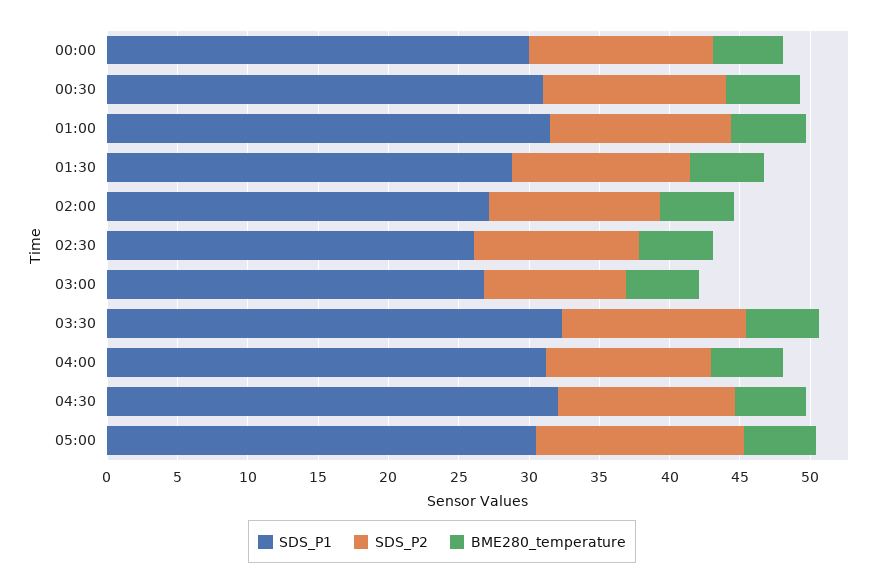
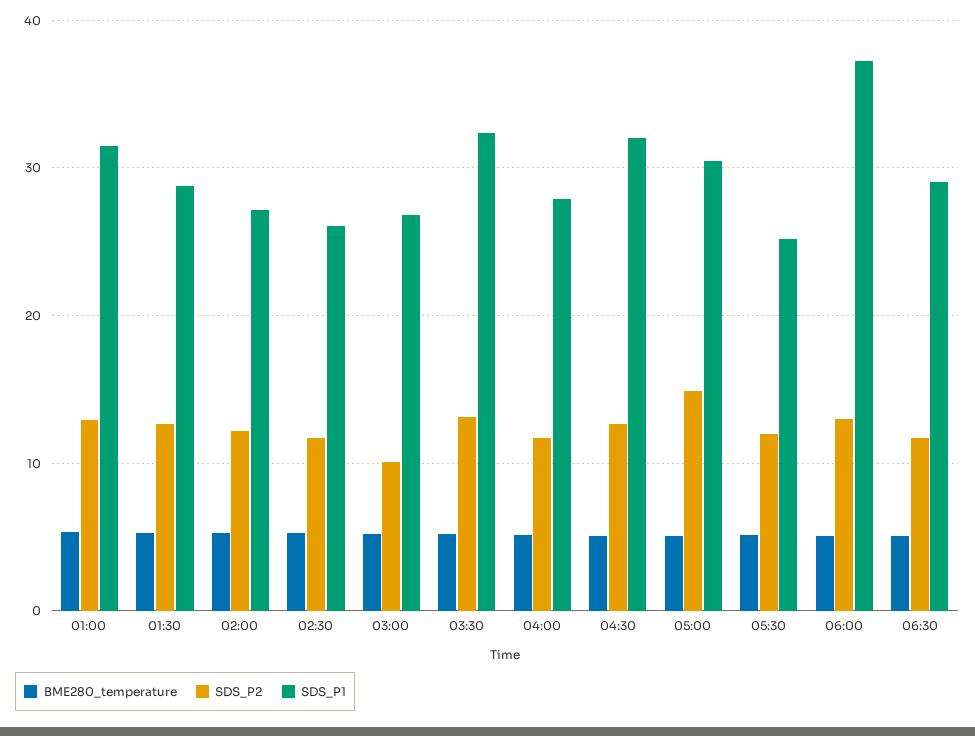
SDS_P1, 00:00: 30 -> none
SDS_P2, 00:00: 13 -> none
BME280_temperature, 00:00: 5 -> none
SDS_P1, 00:30: 31 -> none
SDS_P2, 00:30: 13 -> none
BME280_temperature, 00:30: 5 -> none
SDS_P1, 04:00: 31 -> 28
BME280_temperature, 05:30: none -> 5
SDS_P2, 05:30: none -> 12
SDS_P1, 05:30: none -> 25
BME280_temperature, 06:00: none -> 5
SDS_P2, 06:00: none -> 13
SDS_P1, 06:00: none -> 37
BME280_temperature, 06:30: none -> 5
SDS_P2, 06:30: none -> 12
SDS_P1, 06:30: none -> 29

